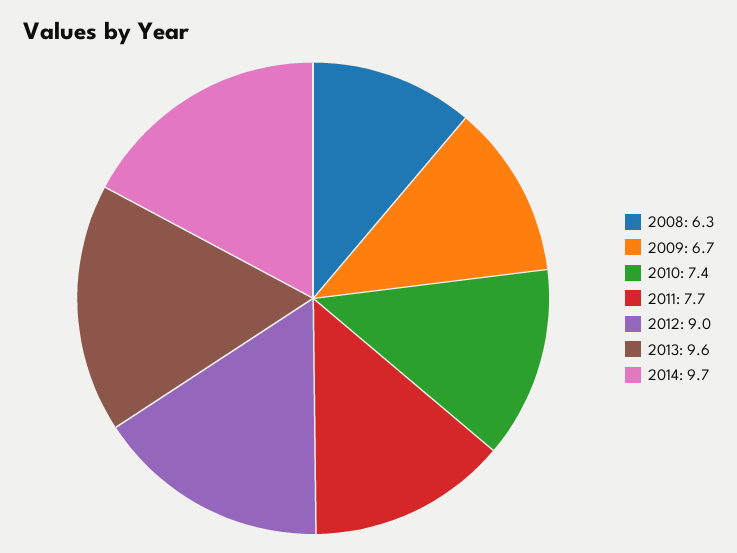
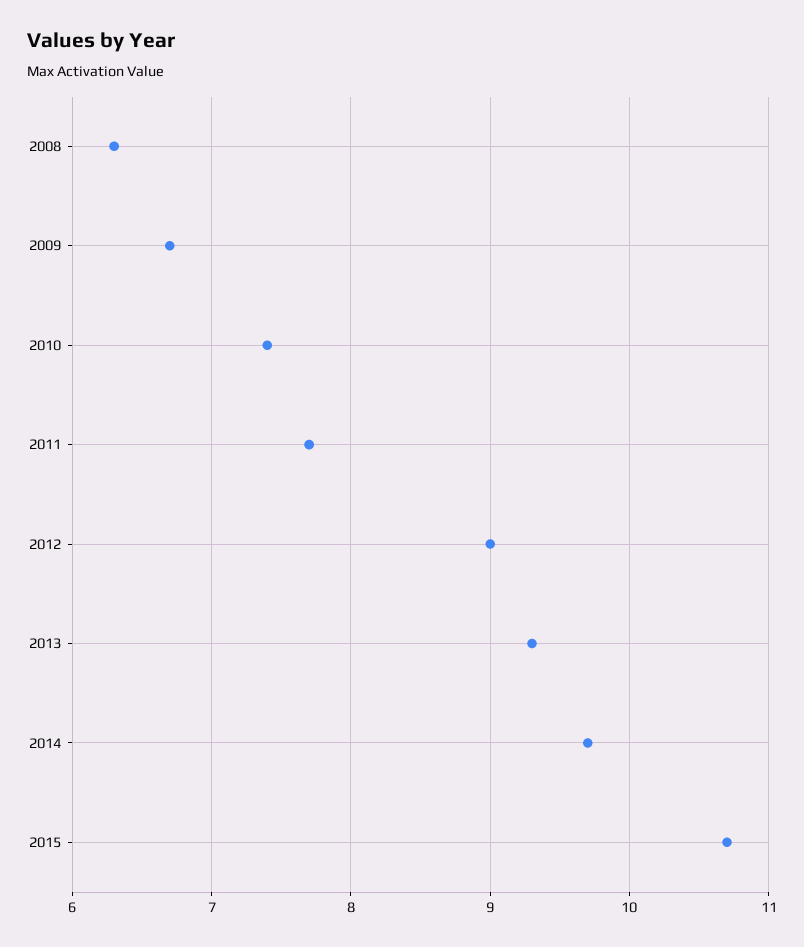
2013: 9.6 -> 9.3
2015: none -> 10.7

